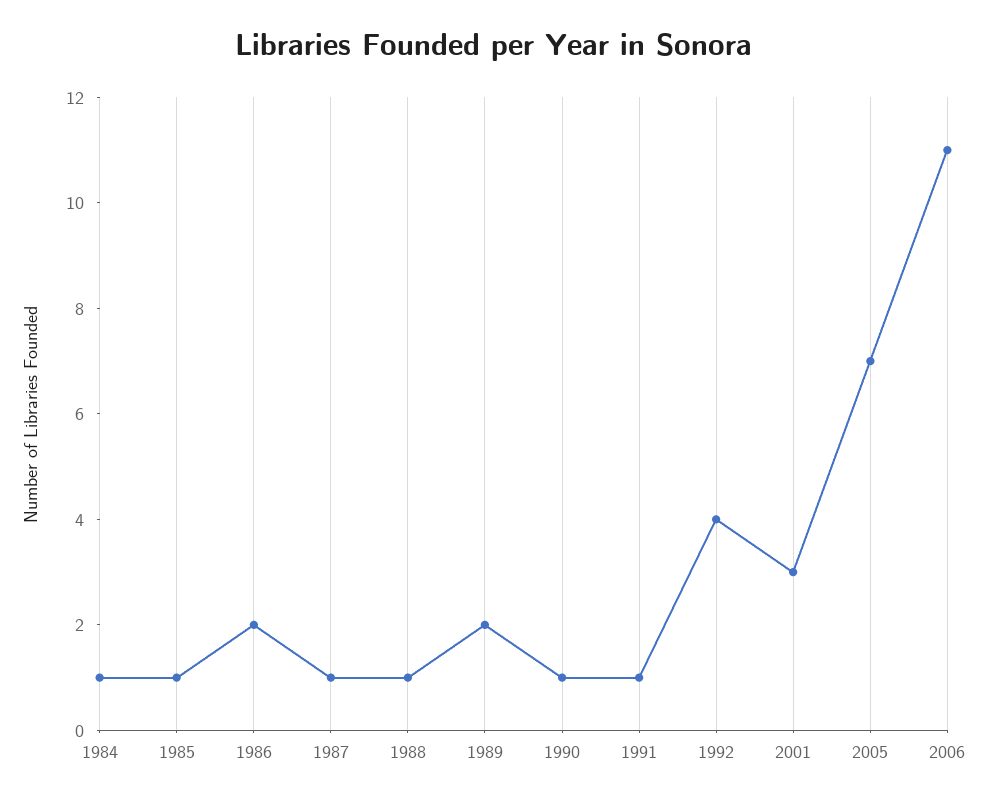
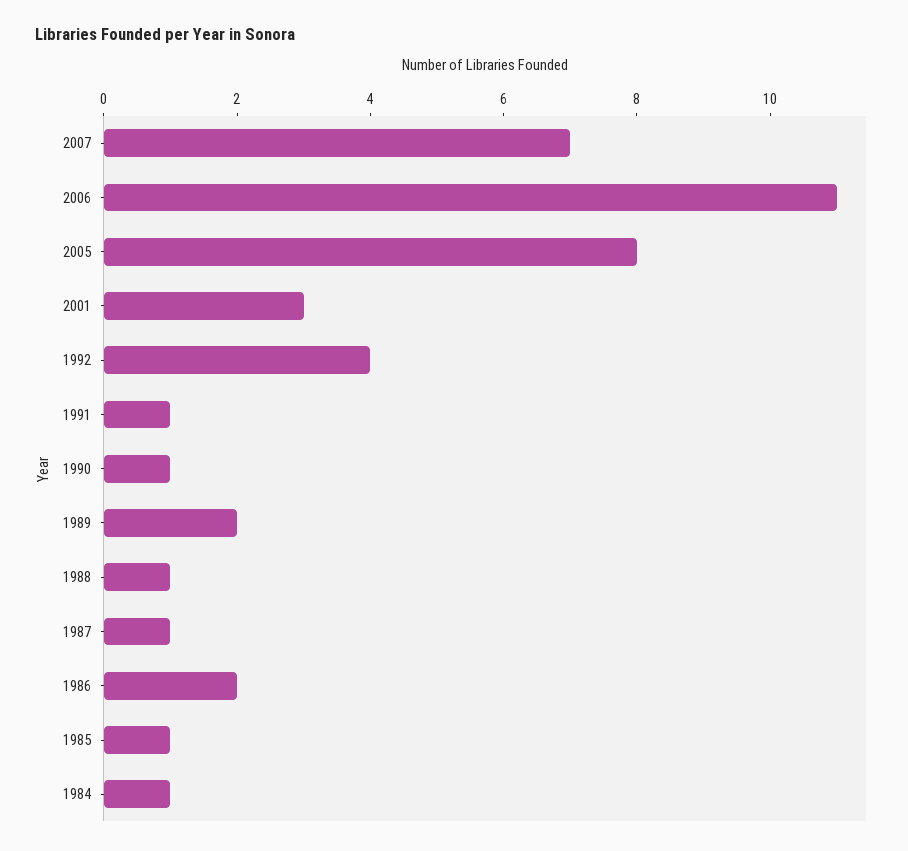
2005: 7 -> 8
2007: none -> 7

